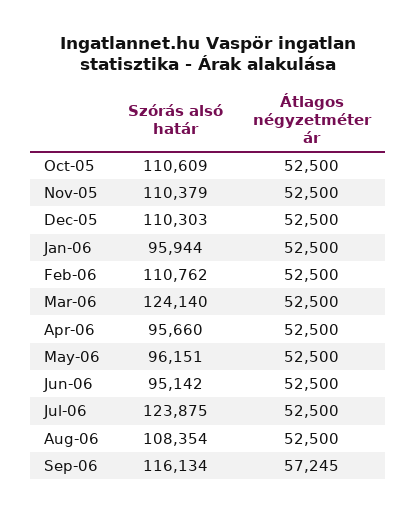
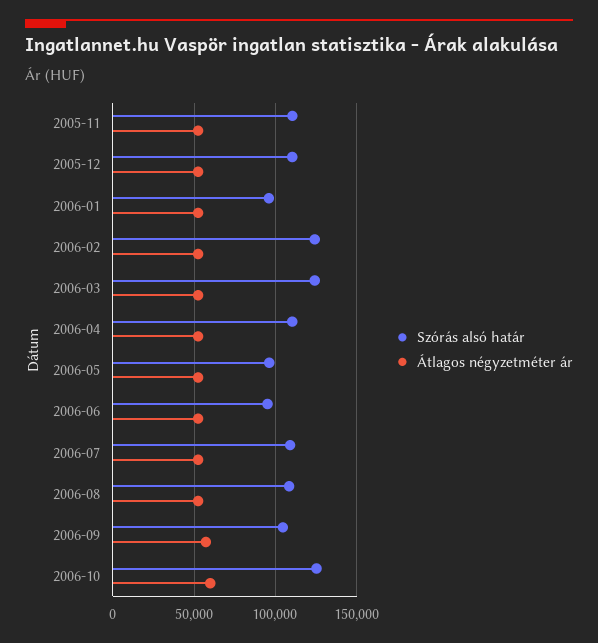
Szórás alsó határ, Oct-05: 110609 -> none
Átlagos négyzetméter ár, Oct-05: 52500 -> none
Szórás alsó határ, Feb-06: 110762 -> 125000
Szórás alsó határ, Apr-06: 95660 -> 110000
Szórás alsó határ, Jul-06: 123875 -> 110000
Szórás alsó határ, Sep-06: 116134 -> 105000
Szórás alsó határ, 2006-10: none -> 125000
Átlagos négyzetméter ár, 2006-10: none -> 60000

